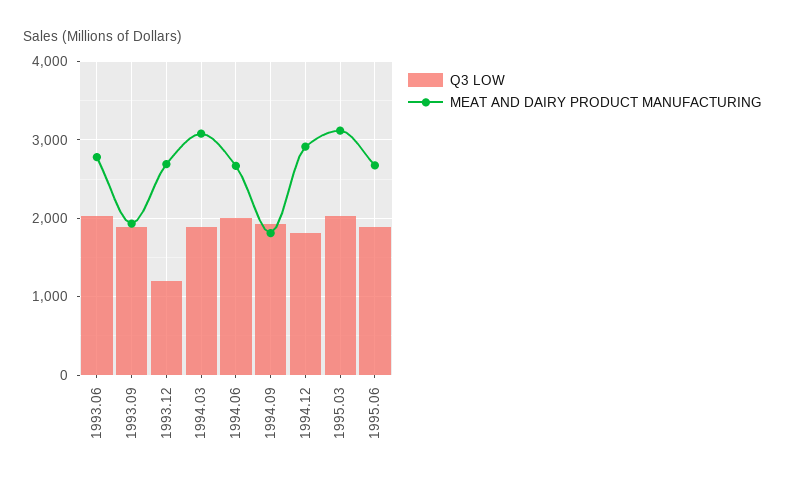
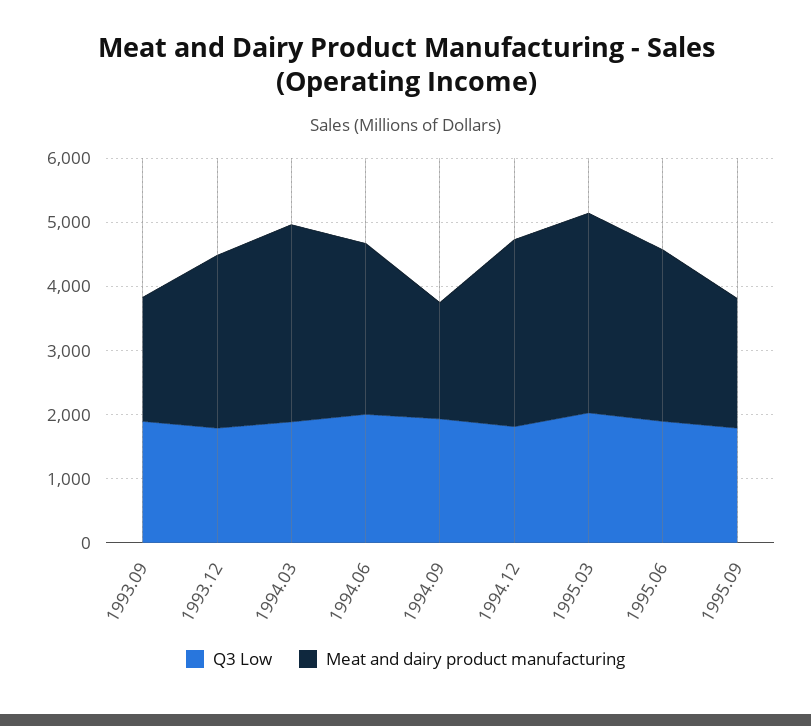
Q3 LOW, 1993.06: 2000 -> none
MEAT AND DAIRY PRODUCT MANUFACTURING, 1993.06: 2800 -> none
Q3 LOW, 1993.12: 1200 -> 1800
Q3 LOW, 1995.09: none -> 1800
MEAT AND DAIRY PRODUCT MANUFACTURING, 1995.09: none -> 2000

